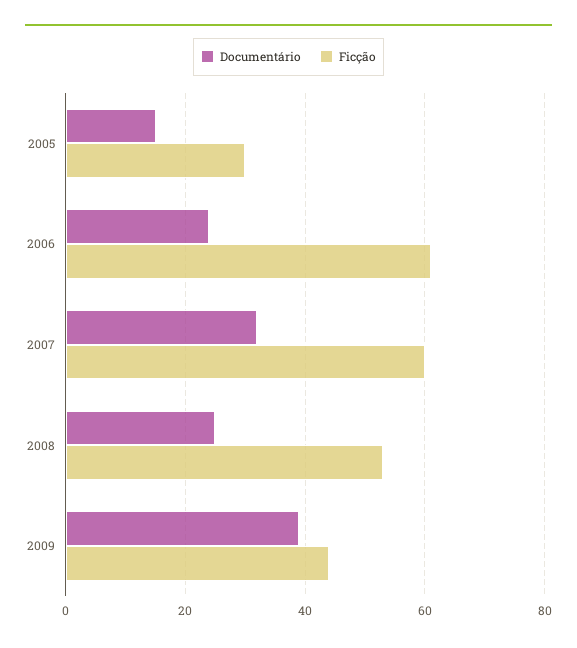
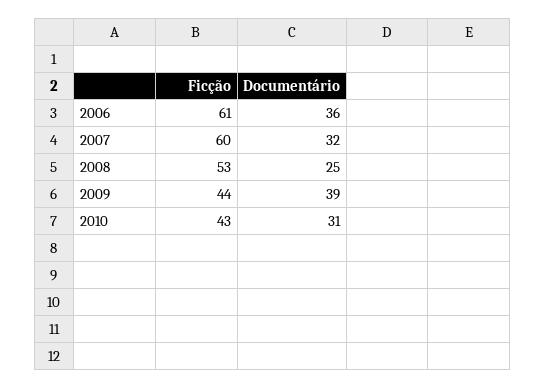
Documentário, 2005: 15 -> none
Ficção, 2005: 30 -> none
Documentário, 2006: 25 -> 36
Ficção, 2010: none -> 43
Documentário, 2010: none -> 31

